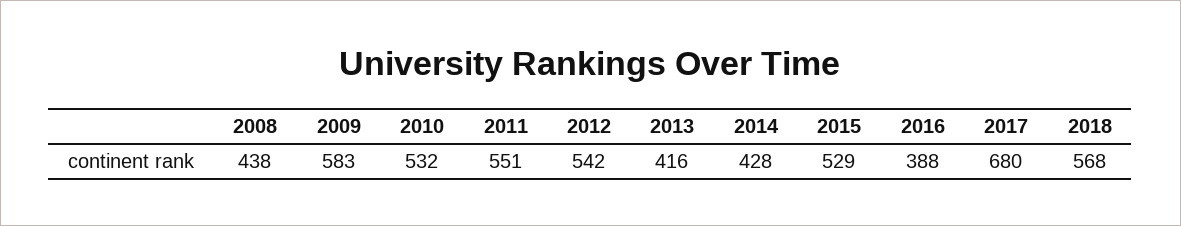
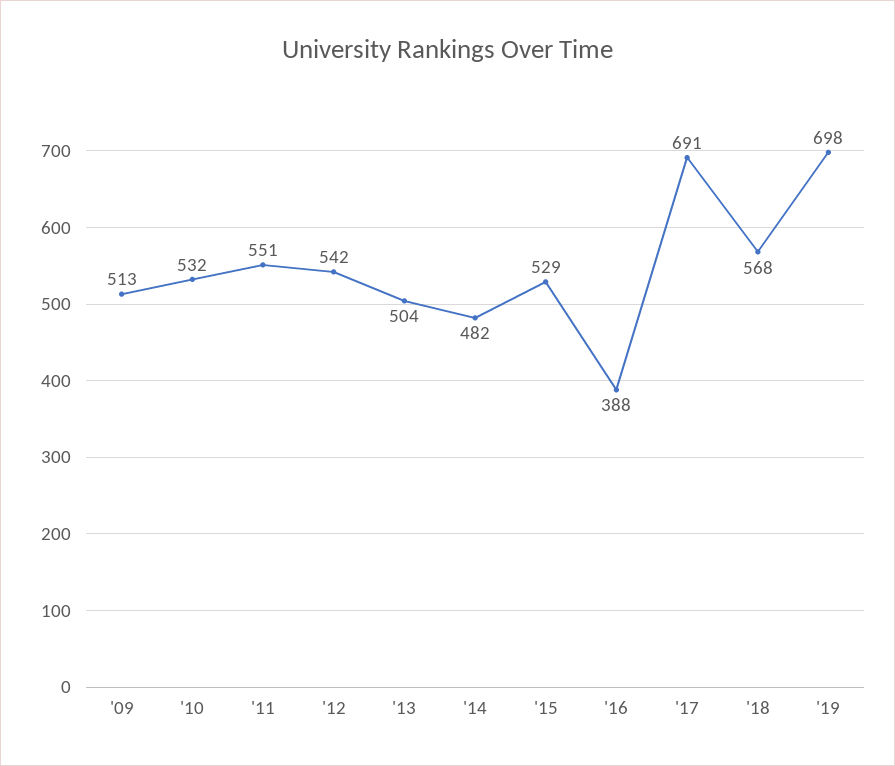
2008: 438 -> none
2009: 583 -> 513
2013: 416 -> 504
2014: 428 -> 482
2017: 680 -> 691
'19: none -> 698

